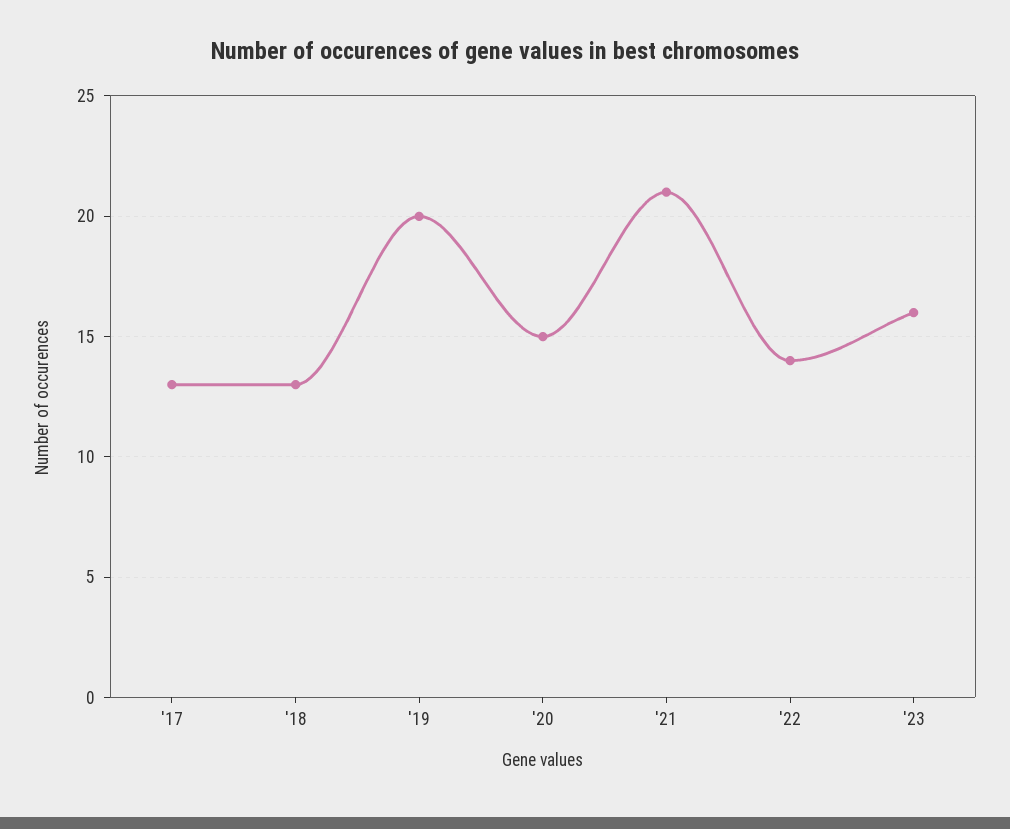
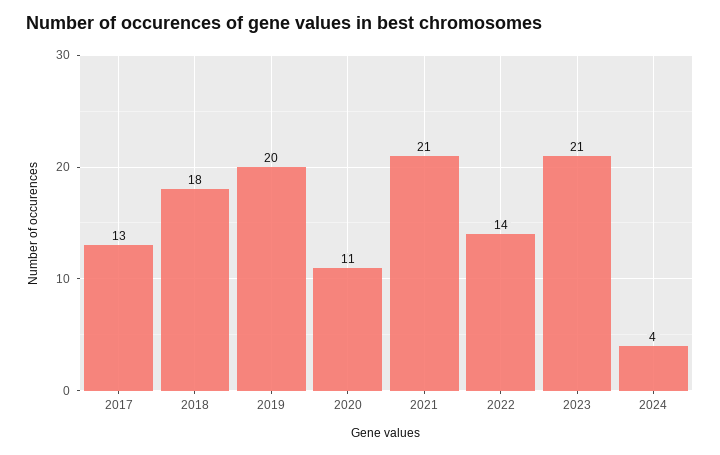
'18: 13 -> 18
'20: 15 -> 11
'23: 16 -> 21
2024: none -> 4

